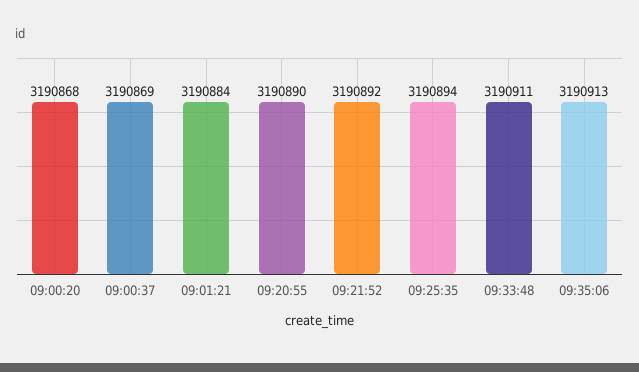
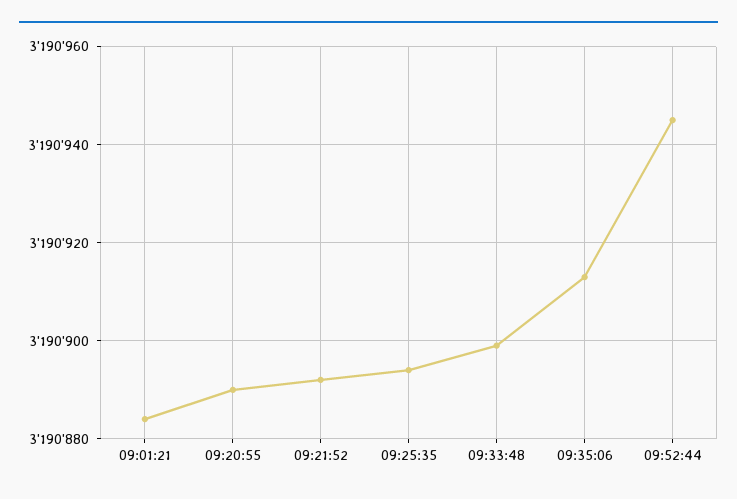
09:00:20: 3190868 -> none
09:00:37: 3190869 -> none
09:33:48: 3190911 -> 3190900
09:52:44: none -> 3190945

